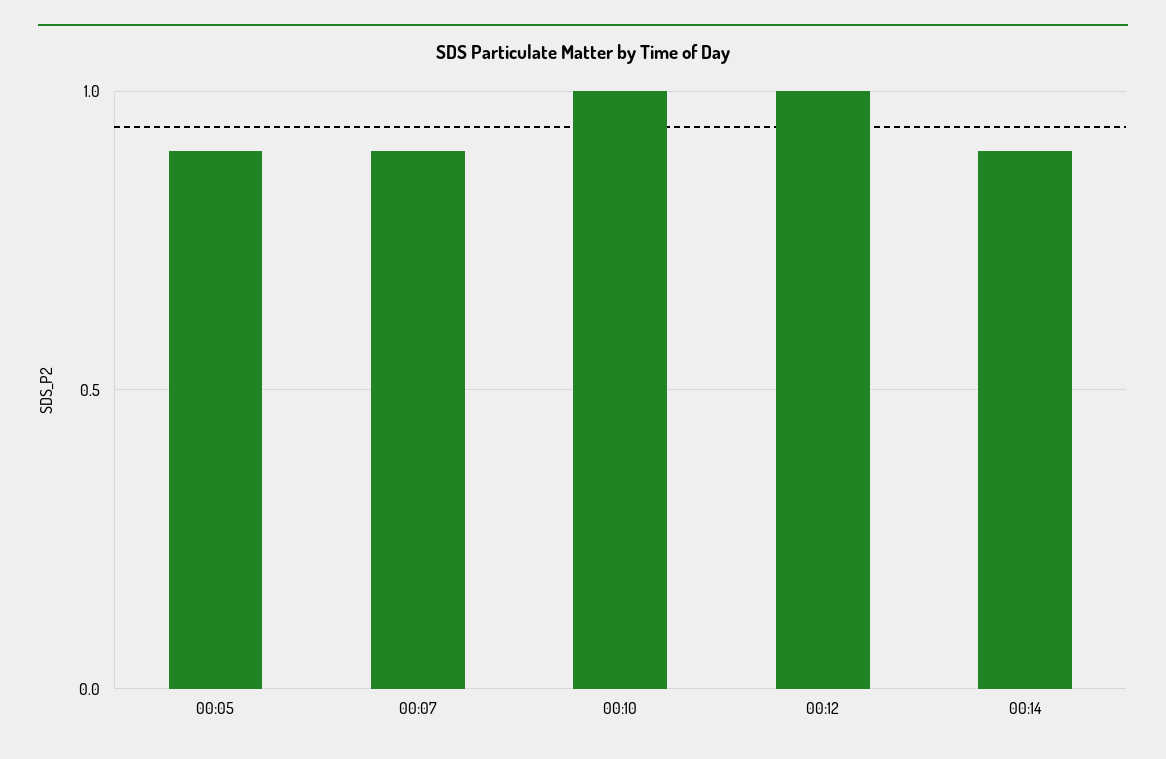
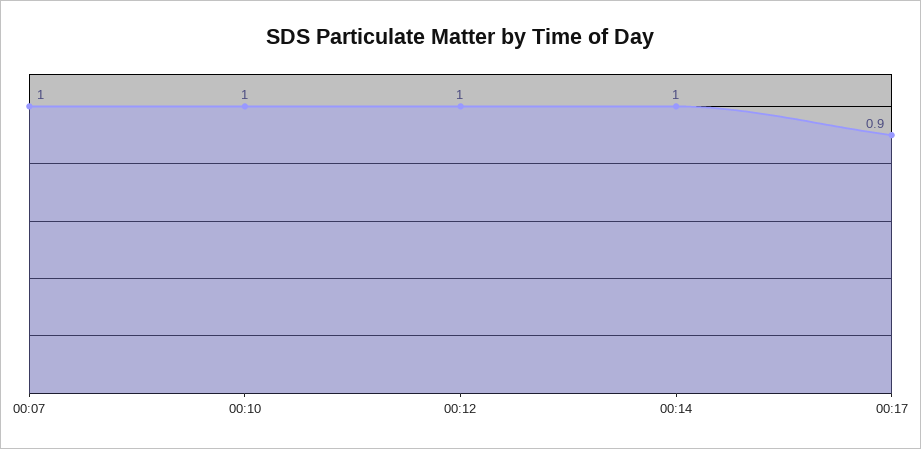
00:05: 0.9 -> none
00:07: 0.9 -> 1
00:14: 0.9 -> 1
00:17: none -> 0.9

